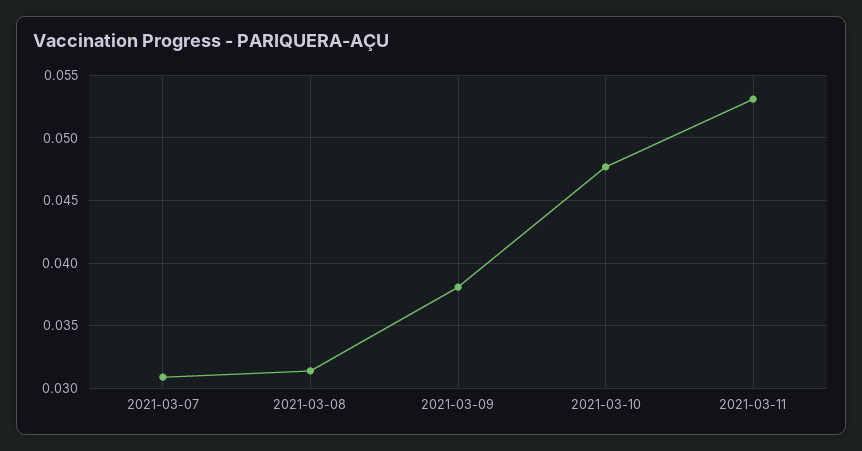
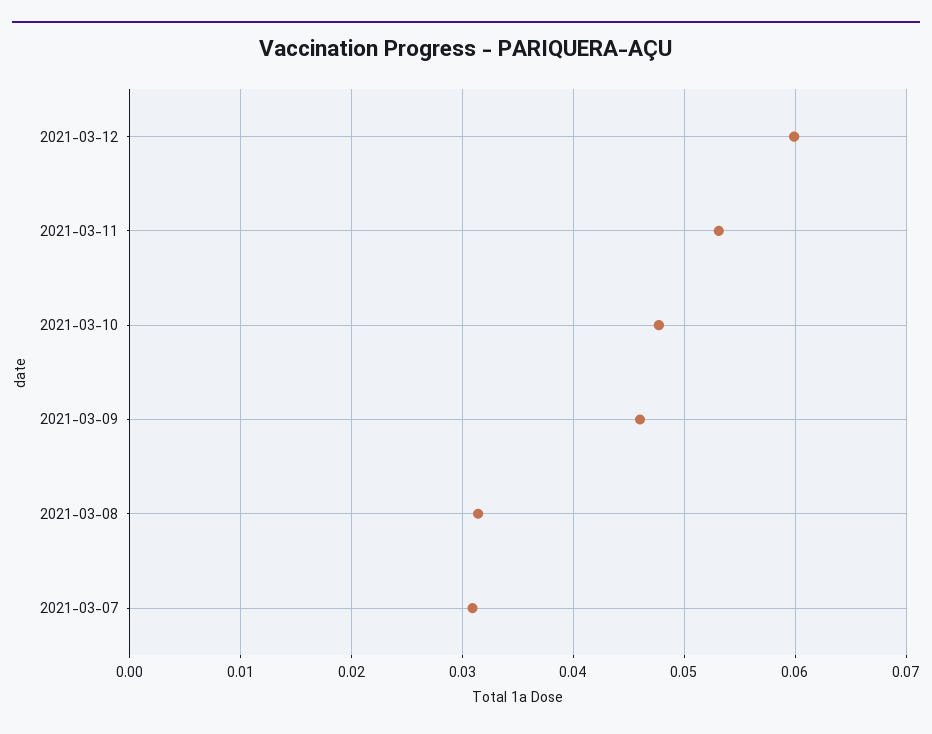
2021-03-09: 0.038 -> 0.046
2021-03-12: none -> 0.06

